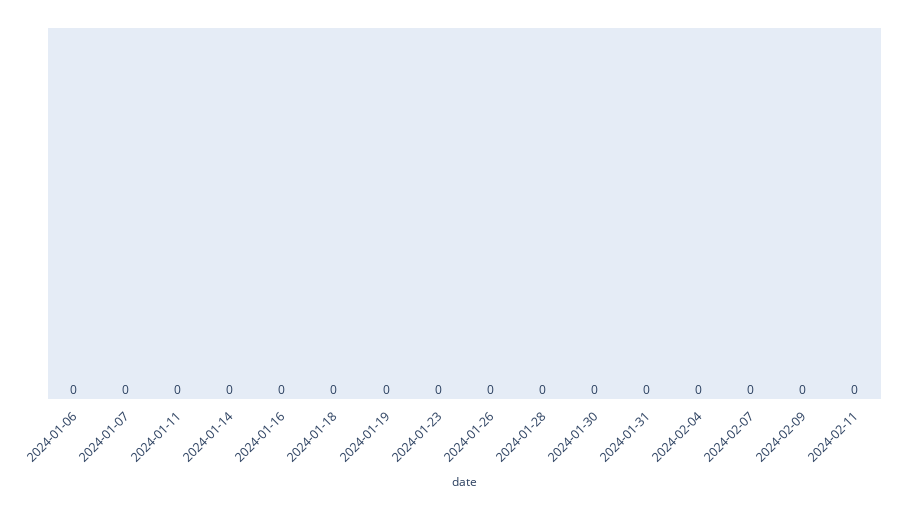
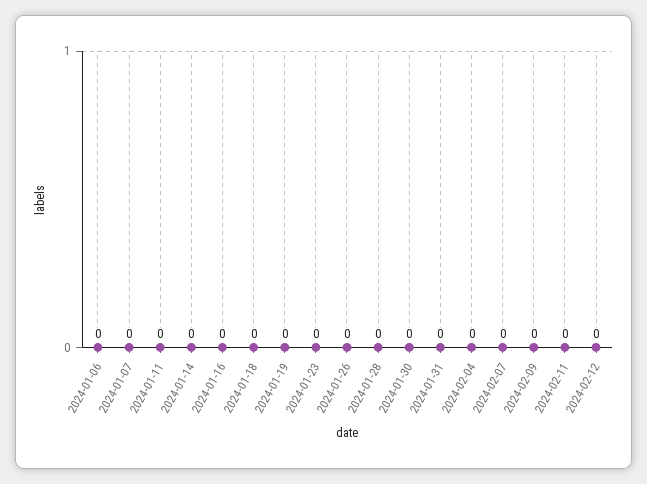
2024-02-12: none -> 0

